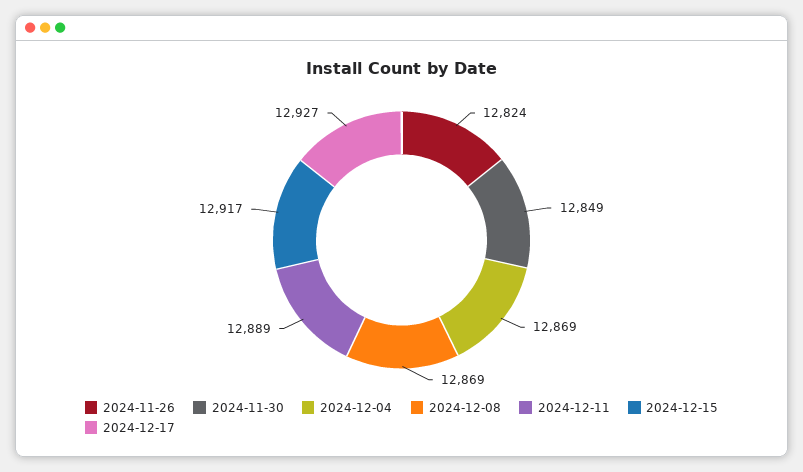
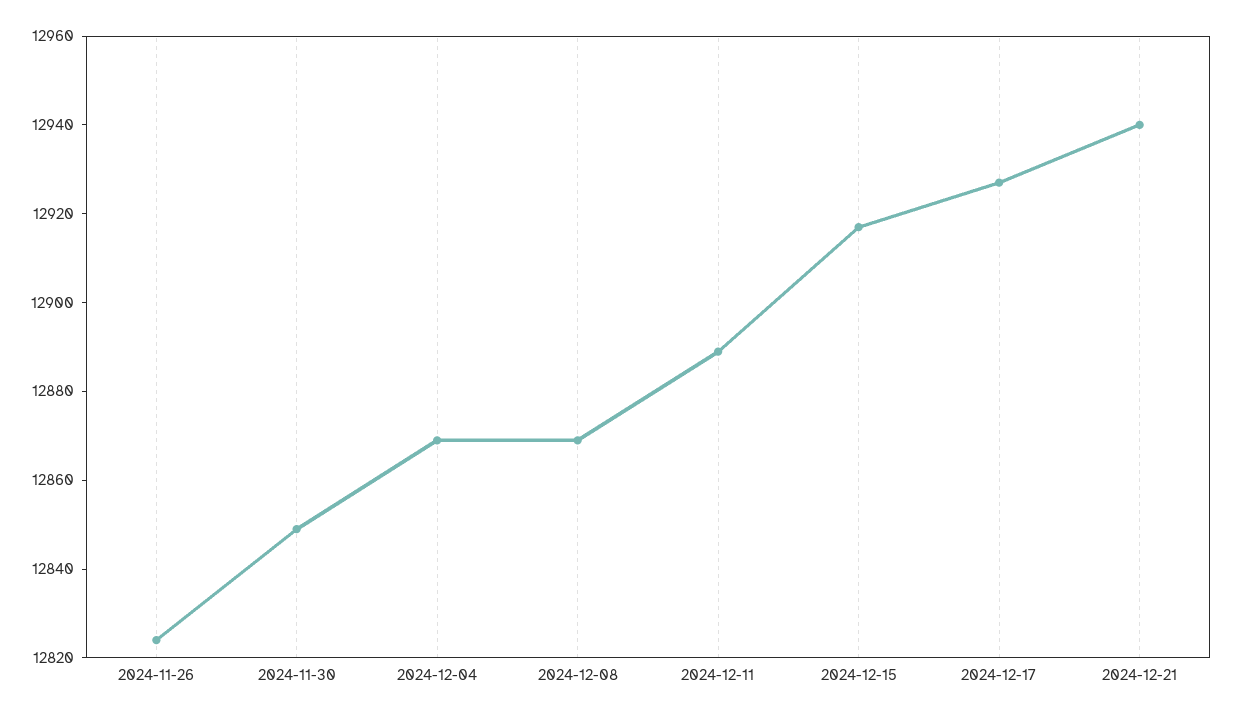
2024-12-21: none -> 12940

